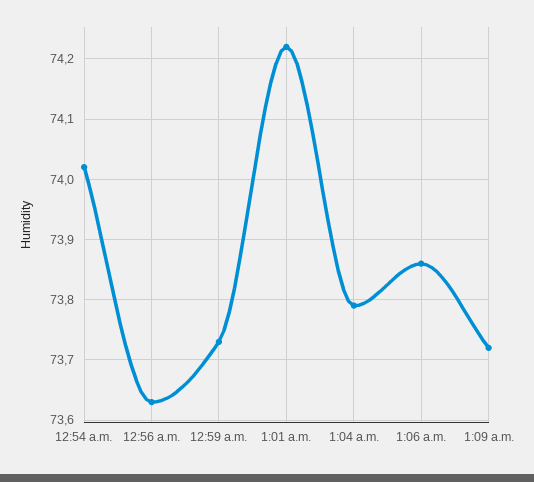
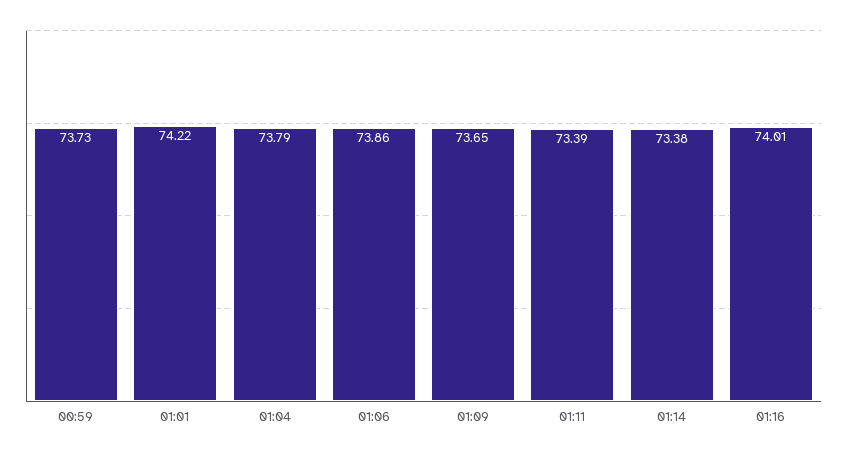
12:54 a.m.: 74.02 -> none
12:56 a.m.: 73.63 -> none
1:09 a.m.: 73.72 -> 73.65
01:11: none -> 73.39
01:14: none -> 73.38
01:16: none -> 74.01

